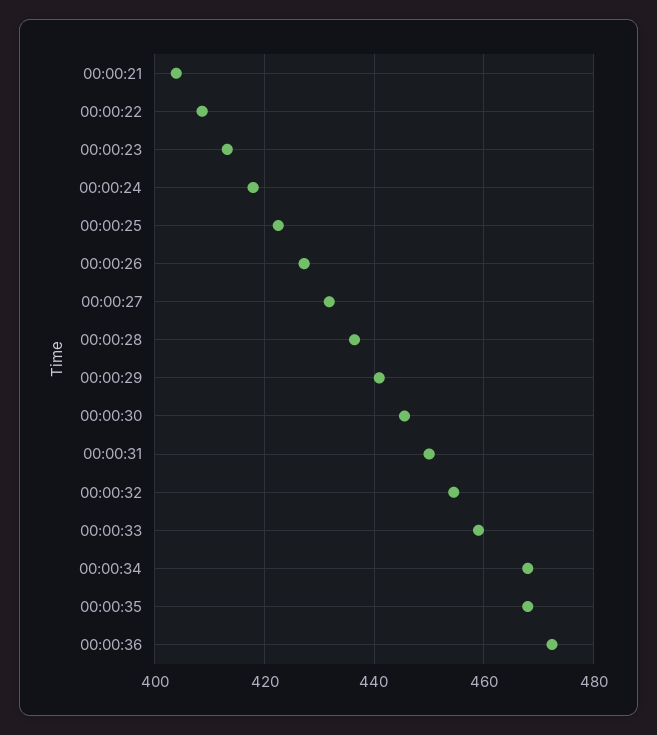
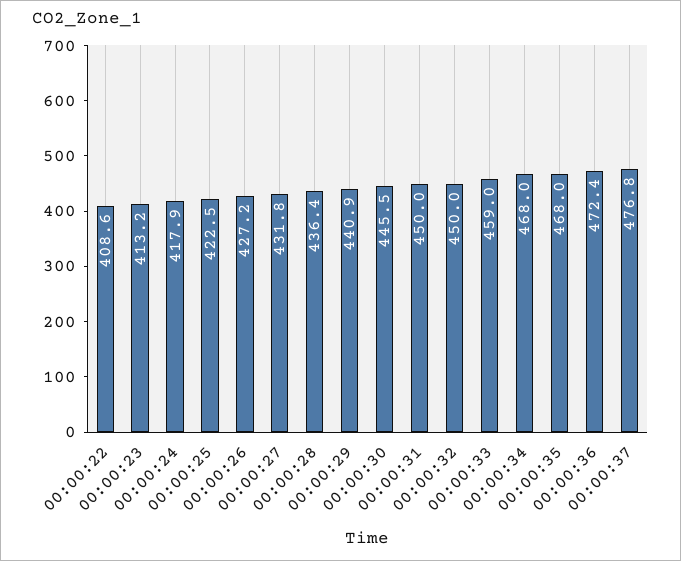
00:00:21: 404 -> none
00:00:32: 454 -> 450
00:00:37: none -> 476.8

